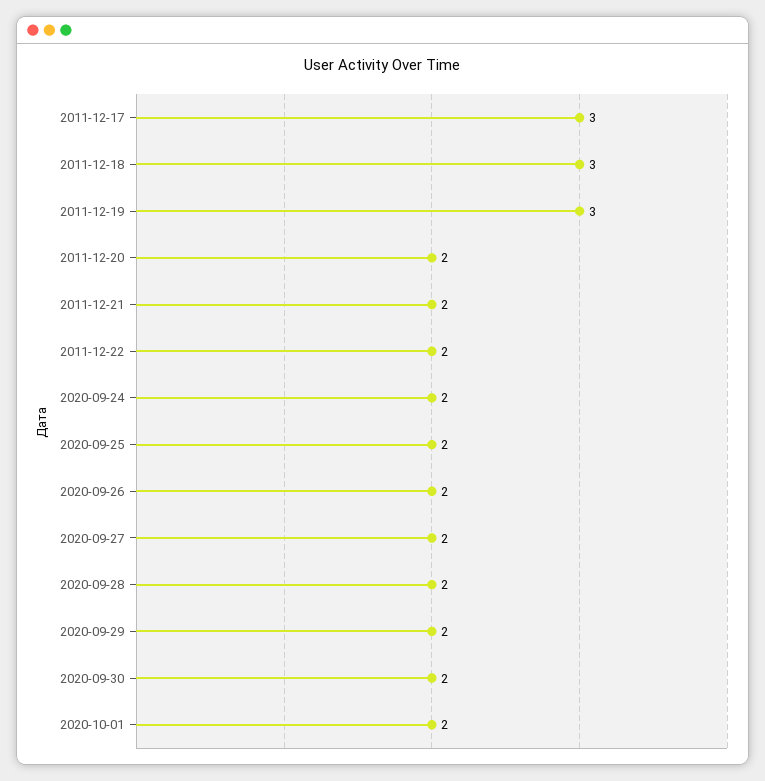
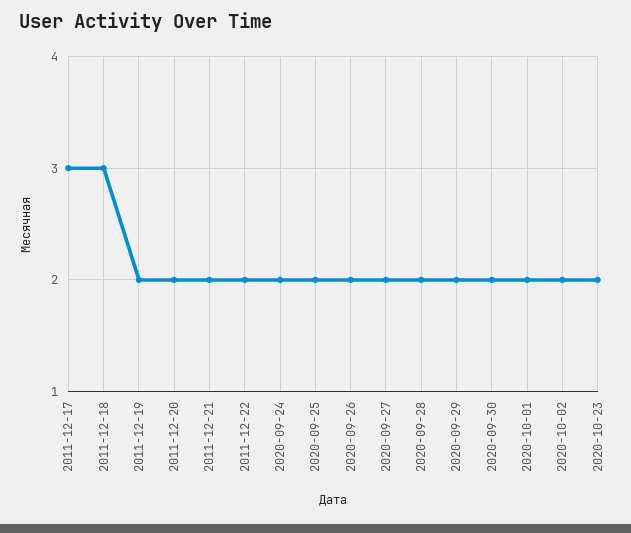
2011-12-19: 3 -> 2
2020-10-02: none -> 2
2020-10-23: none -> 2

